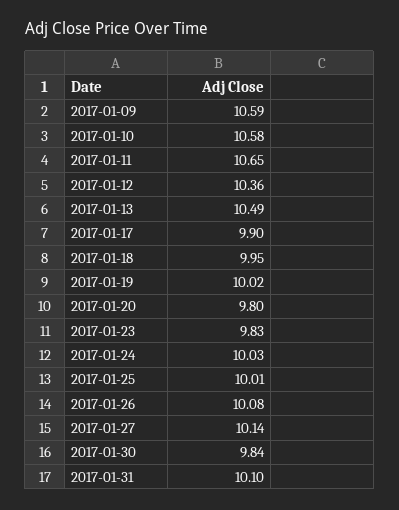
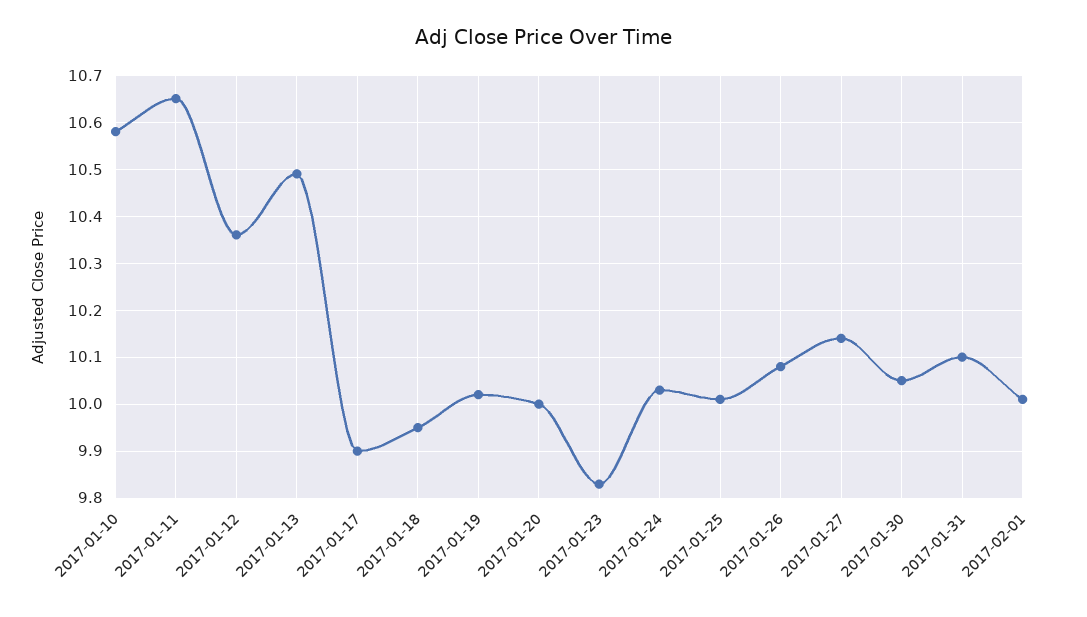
2017-01-09: 10.59 -> none
2017-01-20: 9.8 -> 10
2017-01-30: 9.84 -> 10.05
2017-02-01: none -> 10

